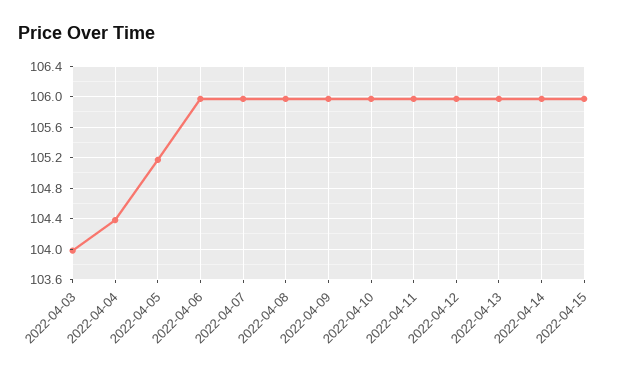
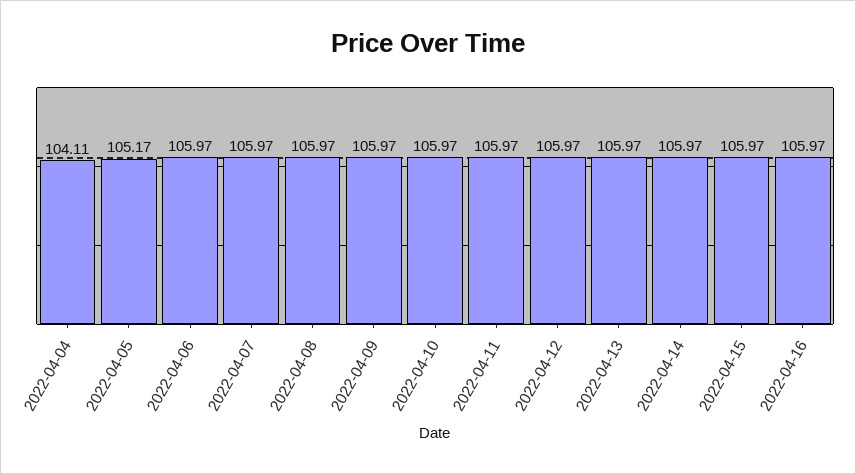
2022-04-03: 104 -> none
2022-04-04: 104.4 -> 104.11
2022-04-16: none -> 105.97

